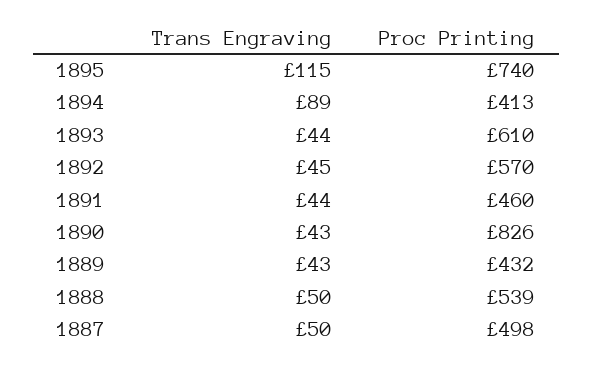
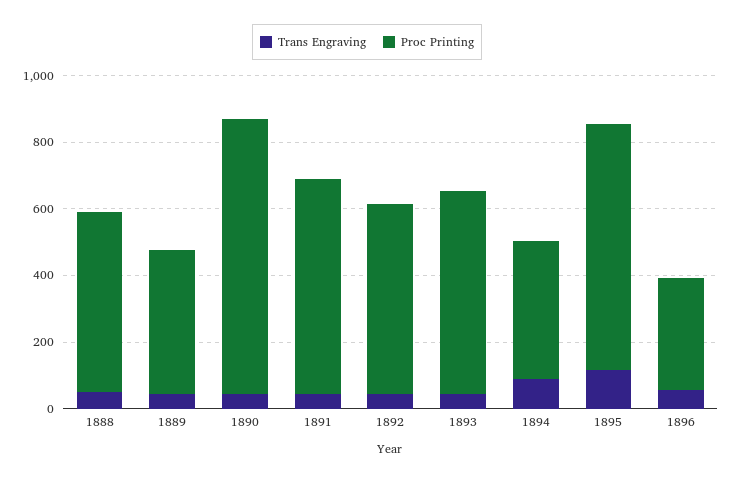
Proc Printing, 1891: 460 -> 650
Trans Engraving, 1887: 50 -> none
Proc Printing, 1887: 498 -> none
Trans Engraving, 1896: none -> 50
Proc Printing, 1896: none -> 350

